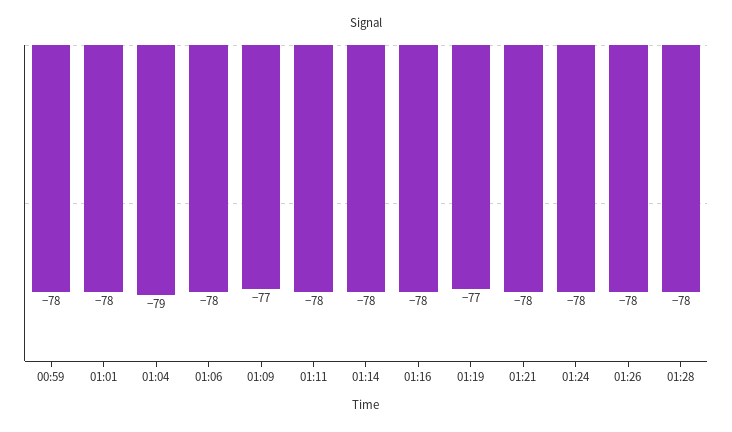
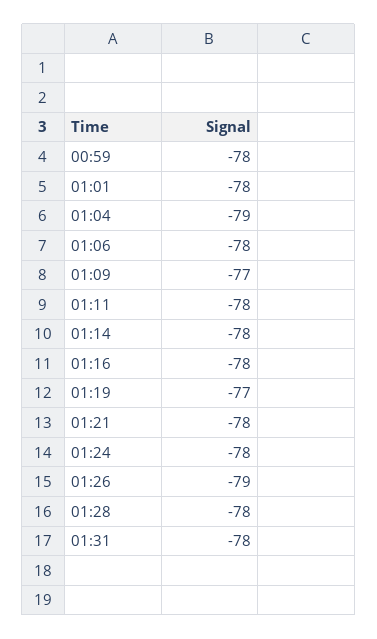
01:26: -78 -> -79
01:31: none -> -78

